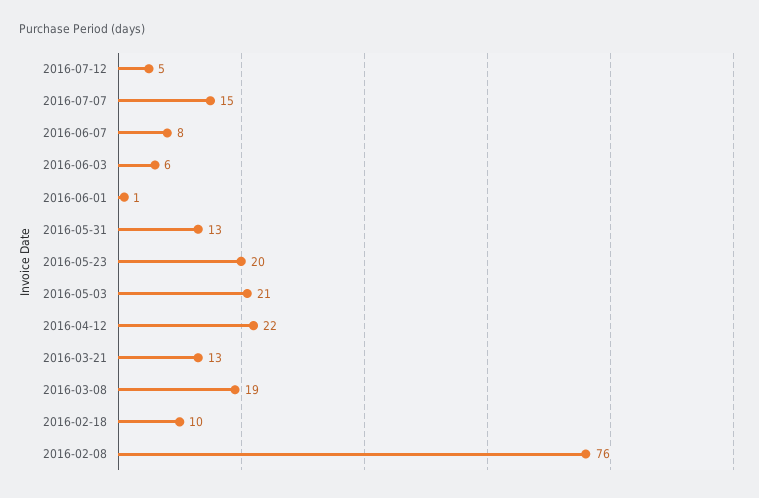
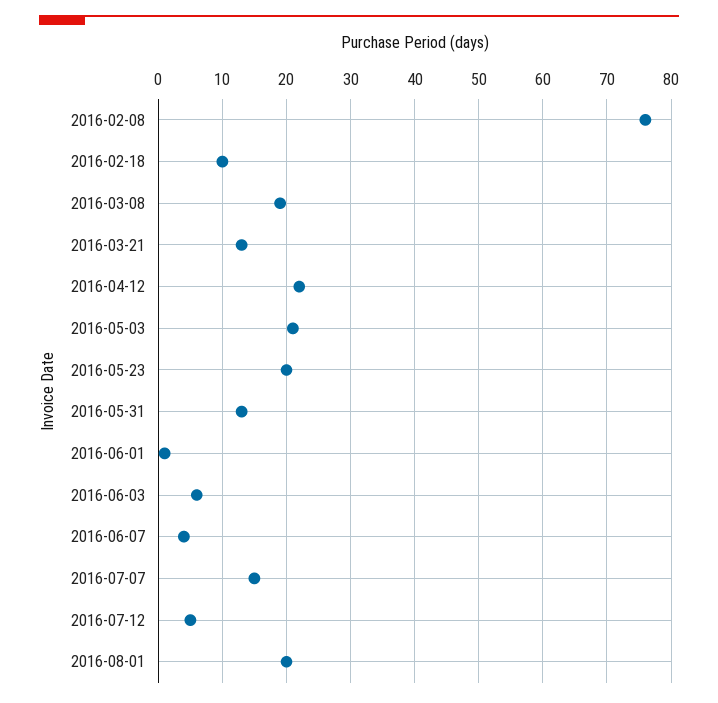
2016-06-07: 8 -> 4
2016-08-01: none -> 20

